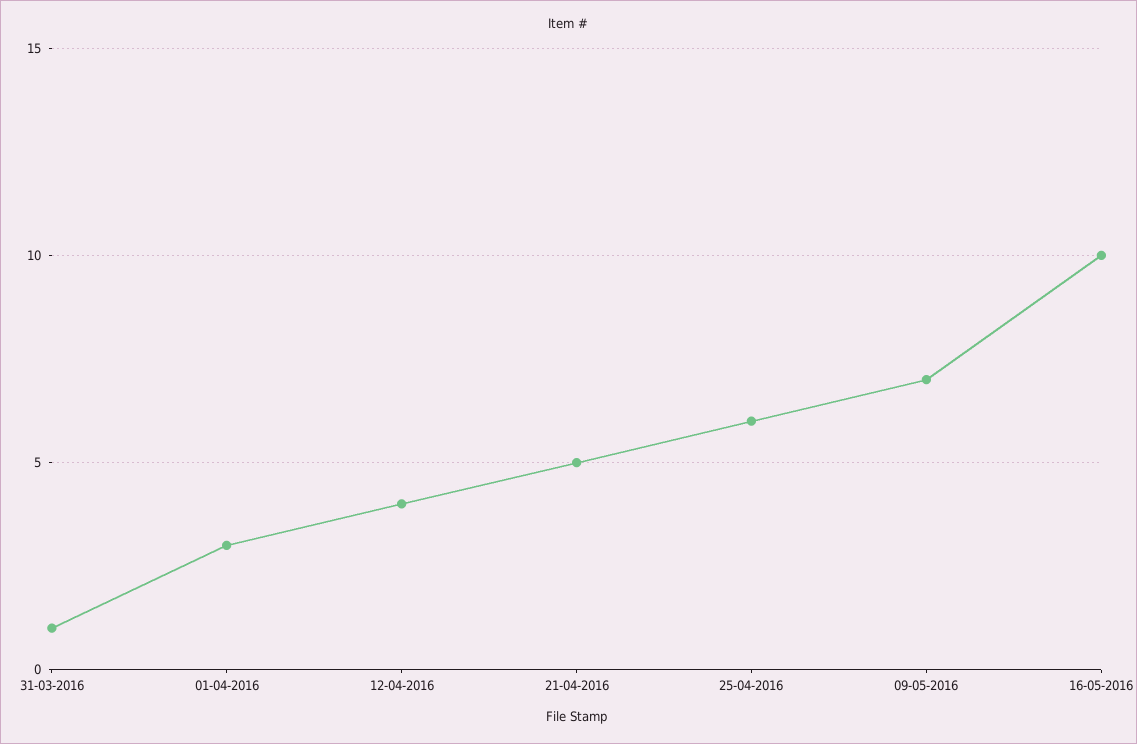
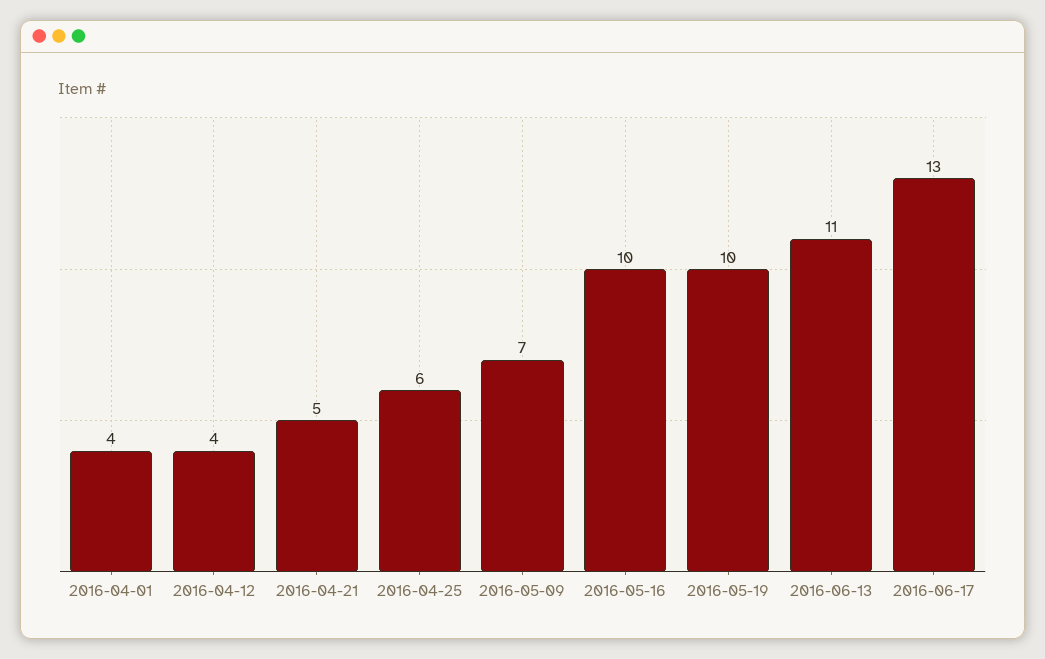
31-03-2016: 1 -> none
01-04-2016: 3 -> 4
2016-05-19: none -> 10
2016-06-13: none -> 11
2016-06-17: none -> 13

